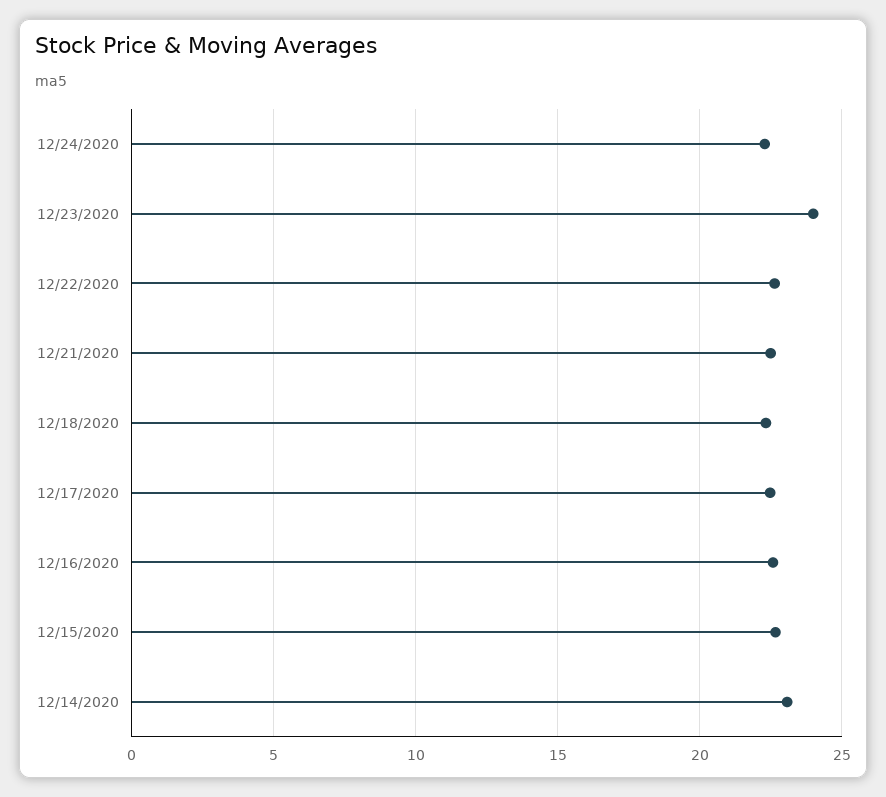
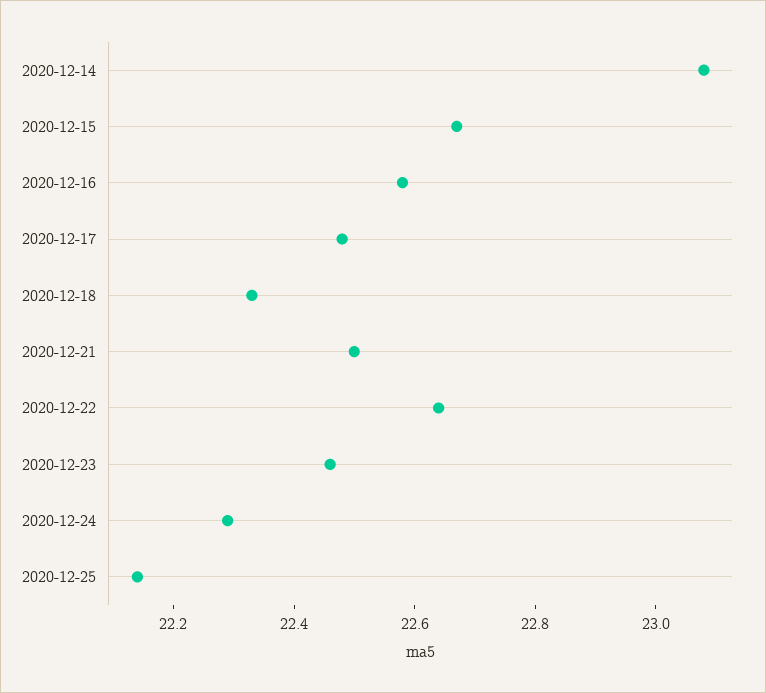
12/23/2020: 24 -> 22.45
2020-12-25: none -> 22.15

